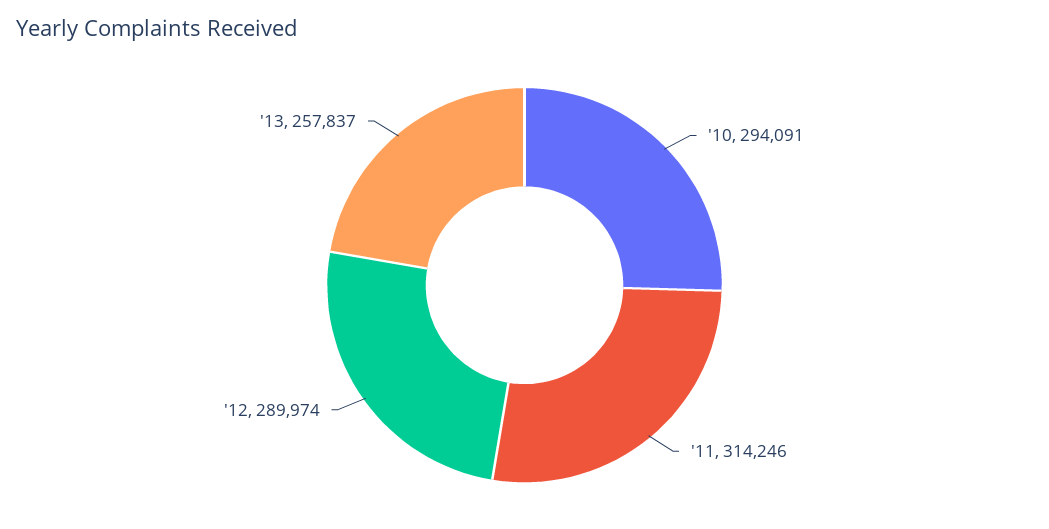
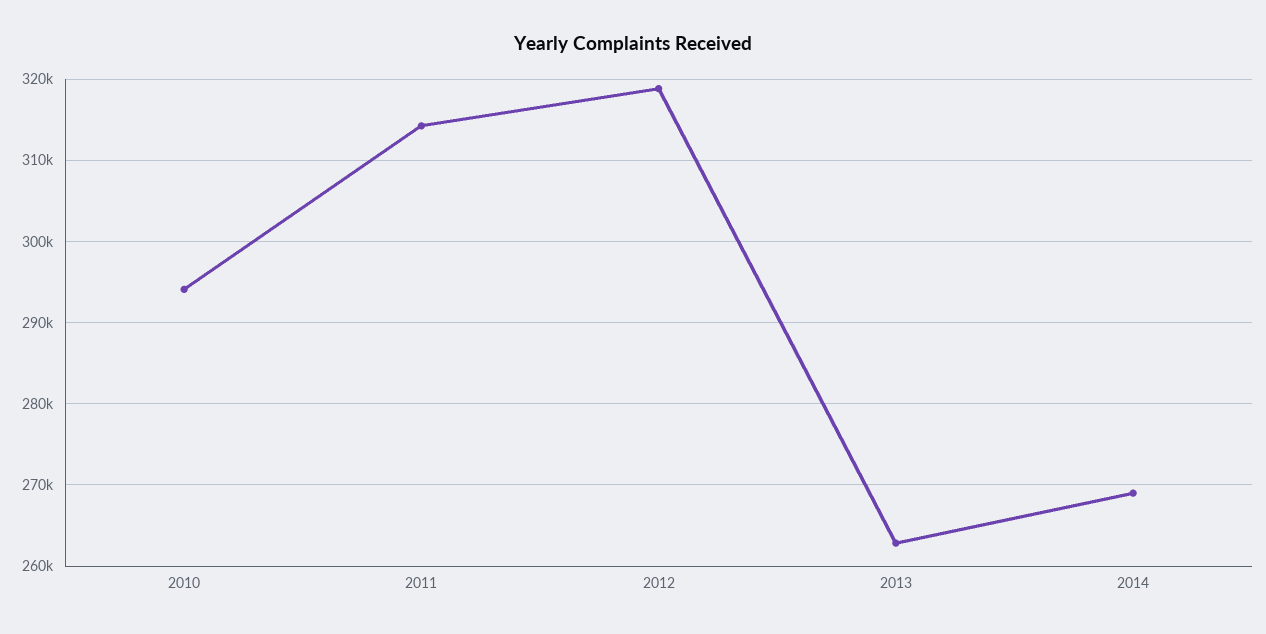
'12: 289974 -> 319000
'13: 257837 -> 263000
2014: none -> 269000

